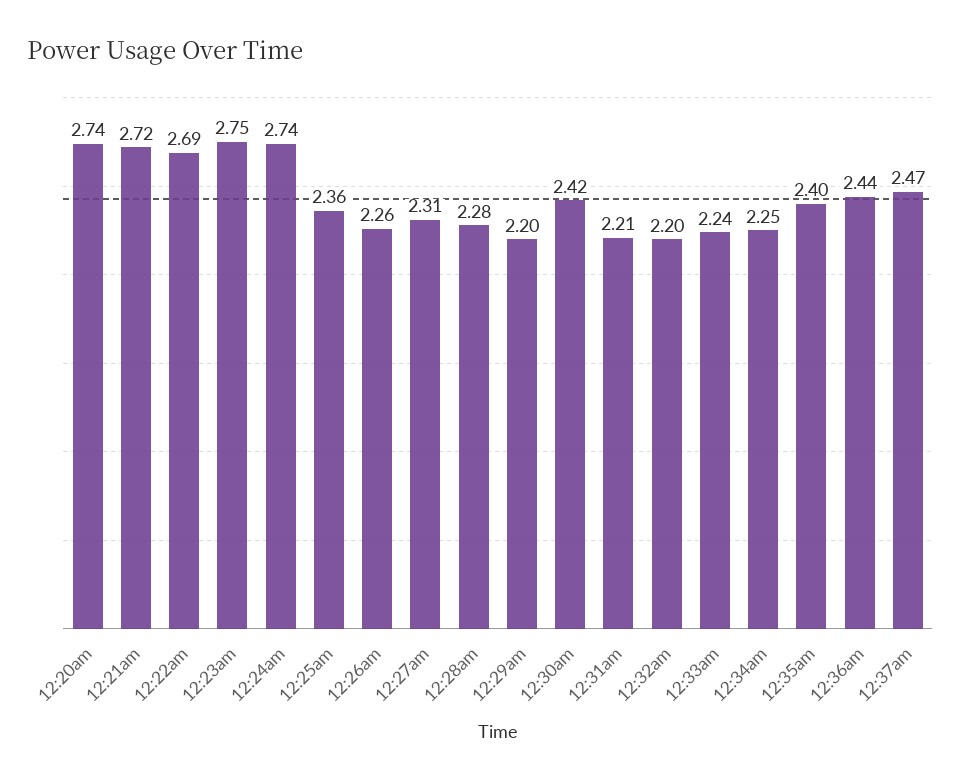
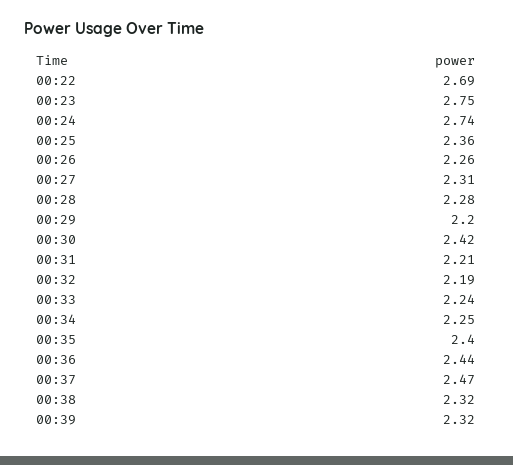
12:20am: 2.74 -> none
12:21am: 2.72 -> none
12:32am: 2.2 -> 2.19
00:38: none -> 2.32
00:39: none -> 2.32

